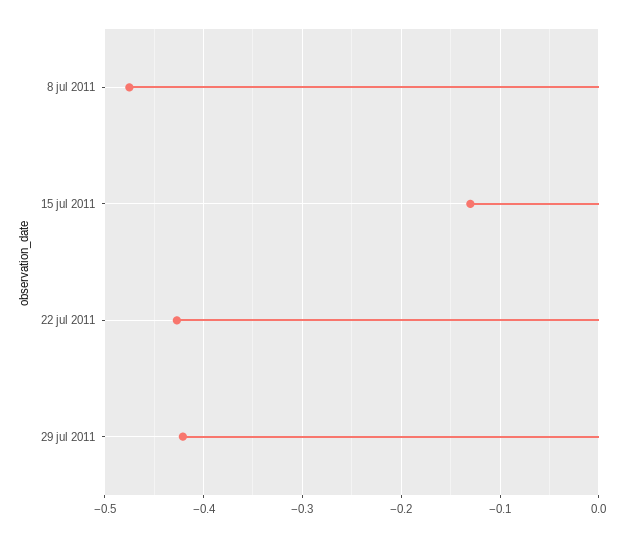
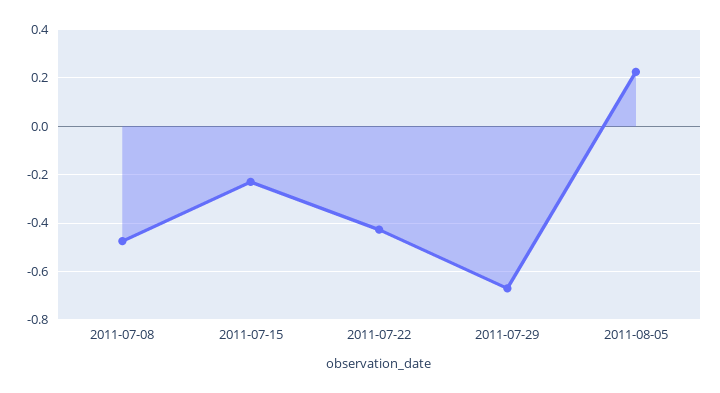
15 jul 2011: -0.13 -> -0.225
29 jul 2011: -0.42 -> -0.675
2011-08-05: none -> 0.225

